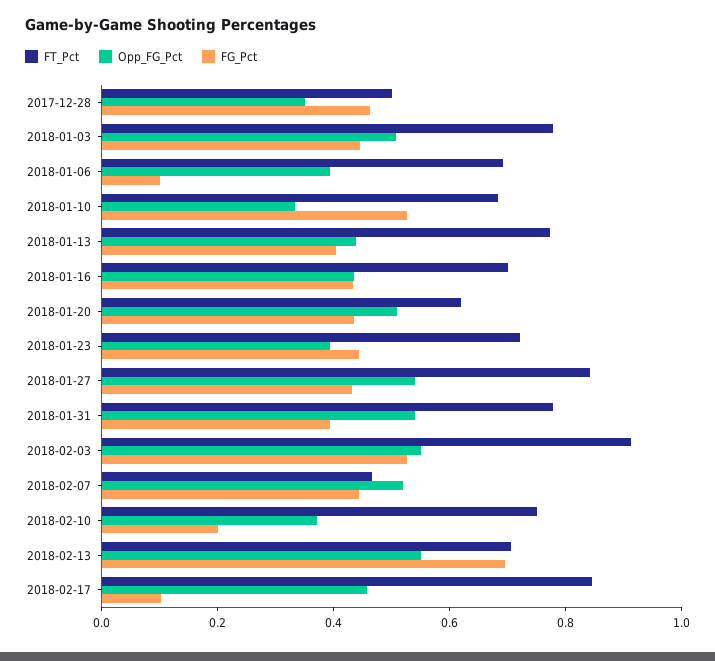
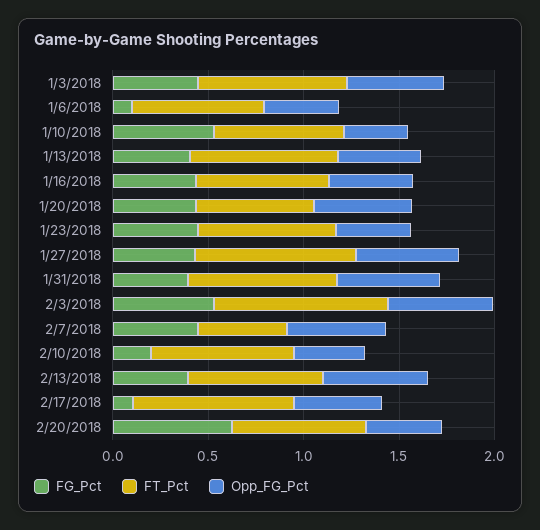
FT_Pct, 2017-12-28: 0.5 -> none
Opp_FG_Pct, 2017-12-28: 0.35 -> none
FG_Pct, 2017-12-28: 0.45 -> none
FG_Pct, 2018-02-13: 0.7 -> 0.4
FG_Pct, 2/20/2018: none -> 0.6
FT_Pct, 2/20/2018: none -> 0.7
Opp_FG_Pct, 2/20/2018: none -> 0.4

